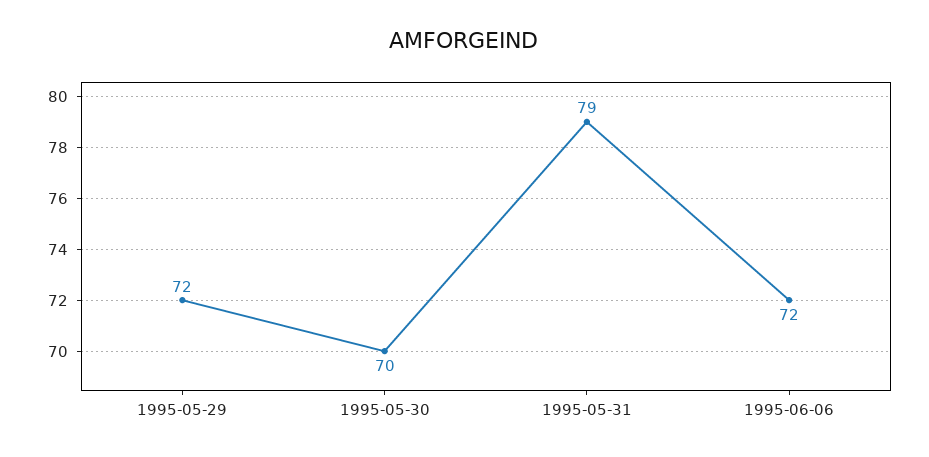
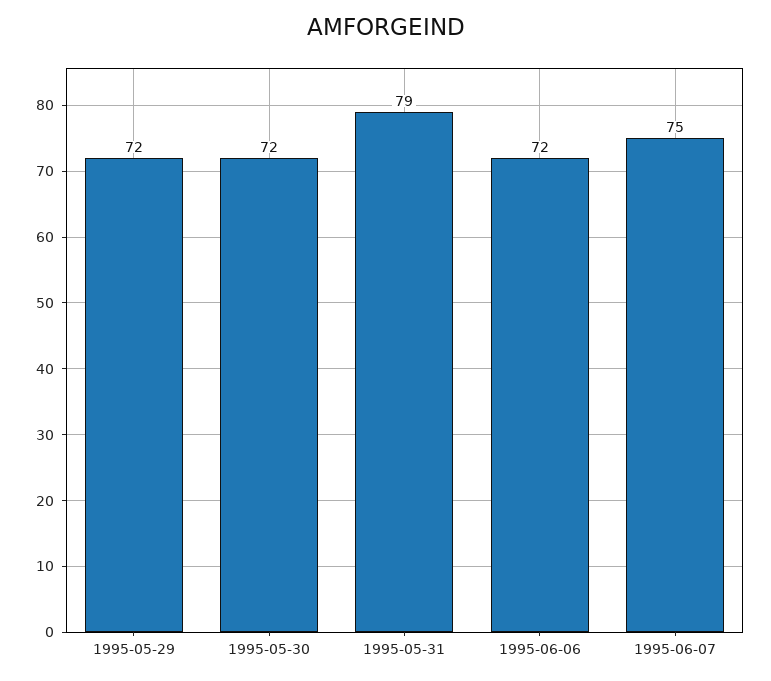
1995-05-30: 70 -> 72
1995-06-07: none -> 75

